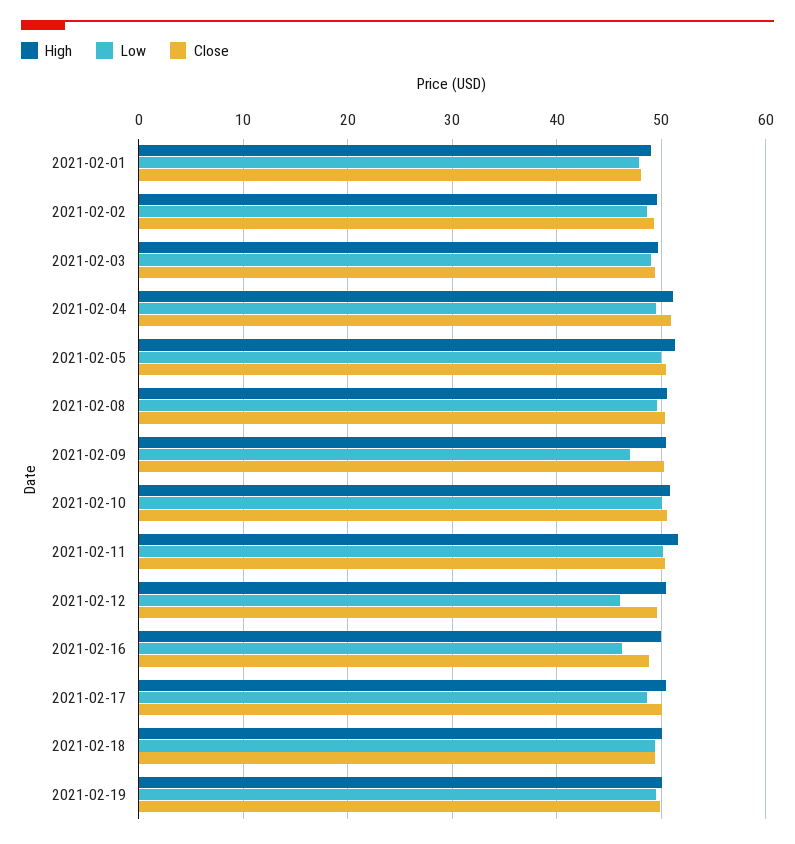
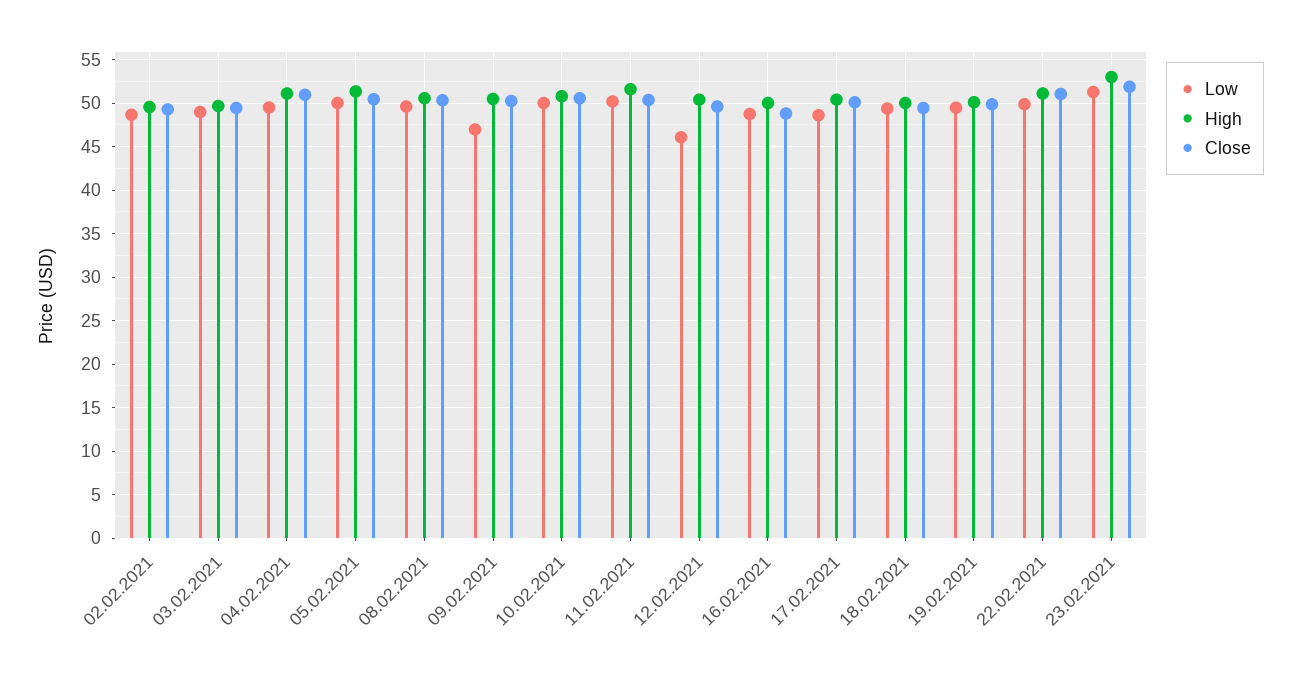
High, 2021-02-01: 49 -> none
Low, 2021-02-01: 48 -> none
Close, 2021-02-01: 48 -> none
Low, 2021-02-16: 46 -> 49
Low, 22.02.2021: none -> 50
High, 22.02.2021: none -> 51
Close, 22.02.2021: none -> 51
Low, 23.02.2021: none -> 51
High, 23.02.2021: none -> 53
Close, 23.02.2021: none -> 52

